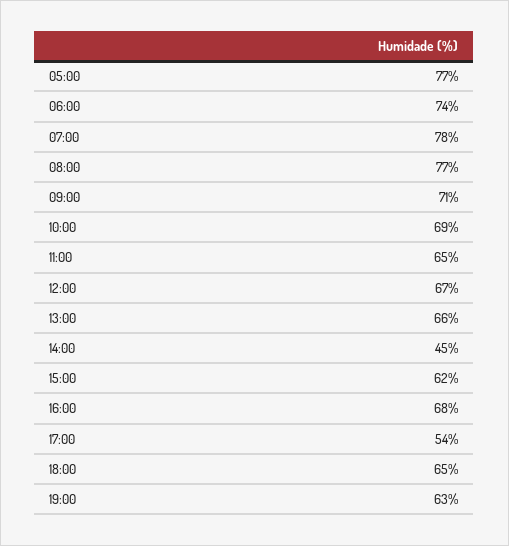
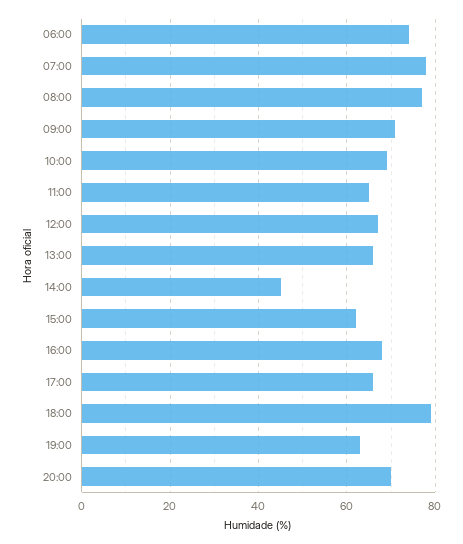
05:00: 77 -> none
17:00: 54 -> 65
18:00: 65 -> 80
20:00: none -> 70

